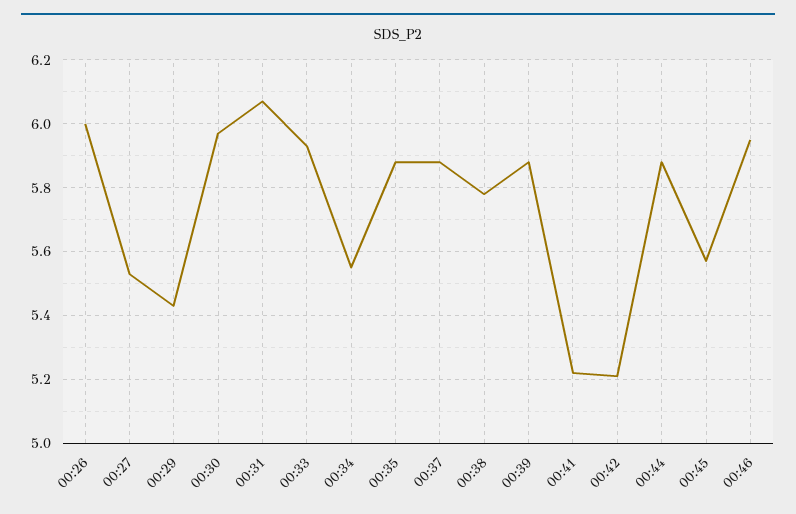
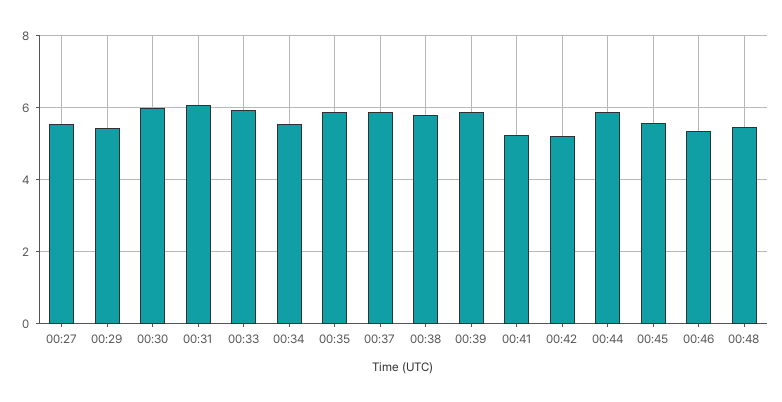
00:26: 6 -> none
00:46: 5.95 -> 5.4
00:48: none -> 5.4

